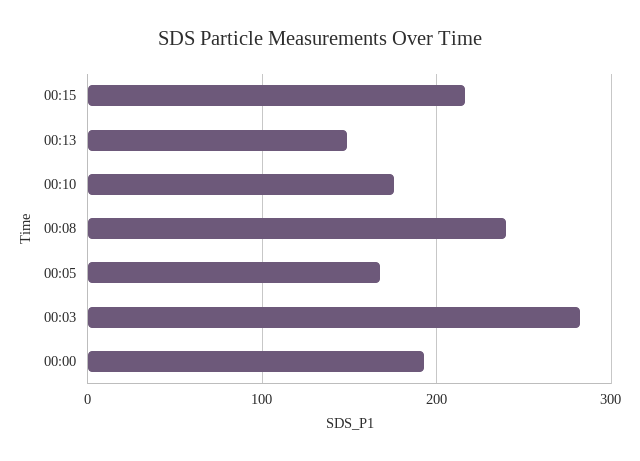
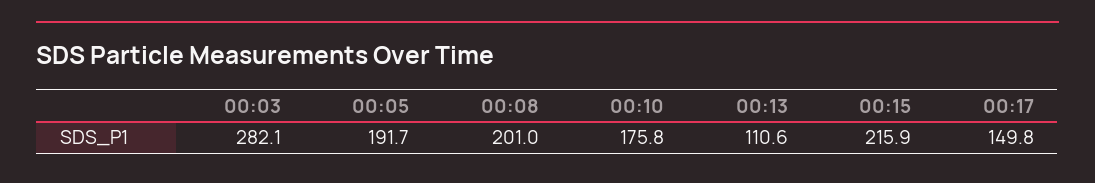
00:13: 150 -> 110.6
00:08: 240 -> 201
00:05: 170 -> 191.7
00:00: 190 -> none
00:17: none -> 149.8

